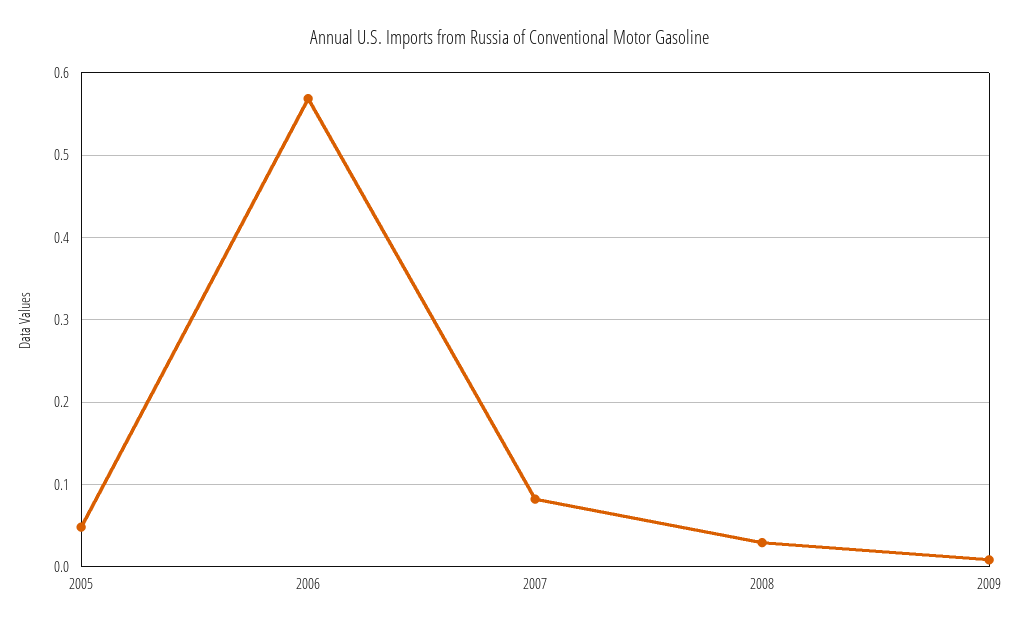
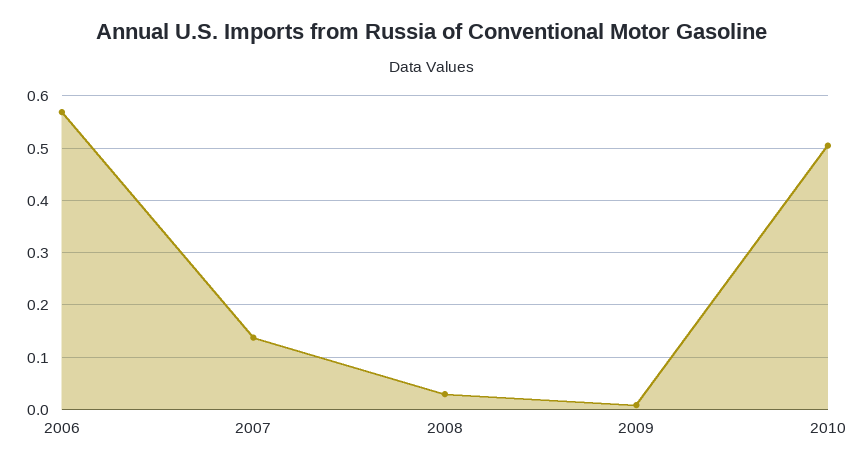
2005: 0.05 -> none
2007: 0.08 -> 0.14
2010: none -> 0.5

